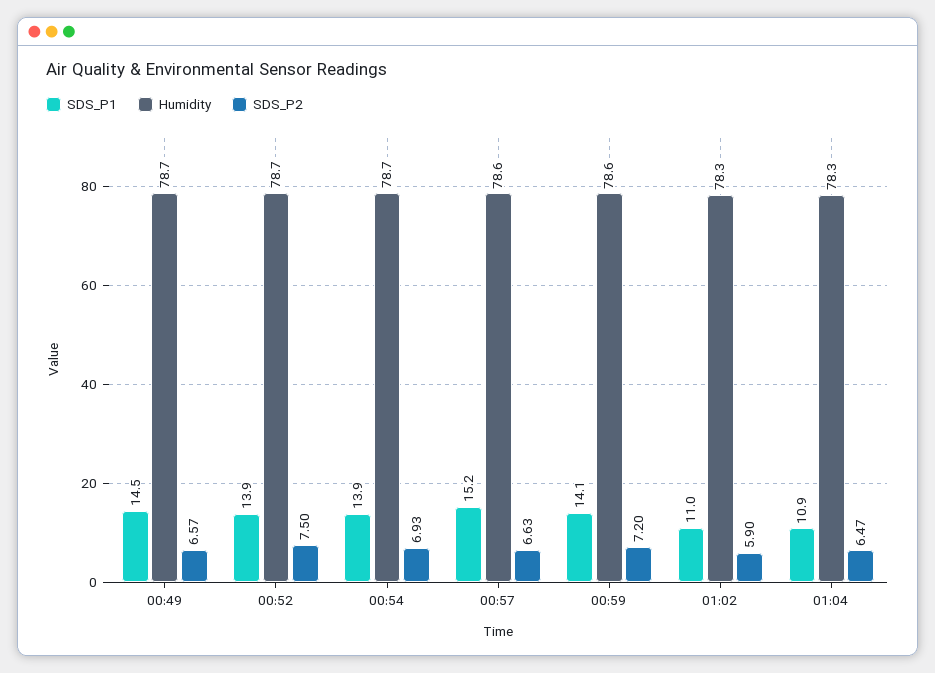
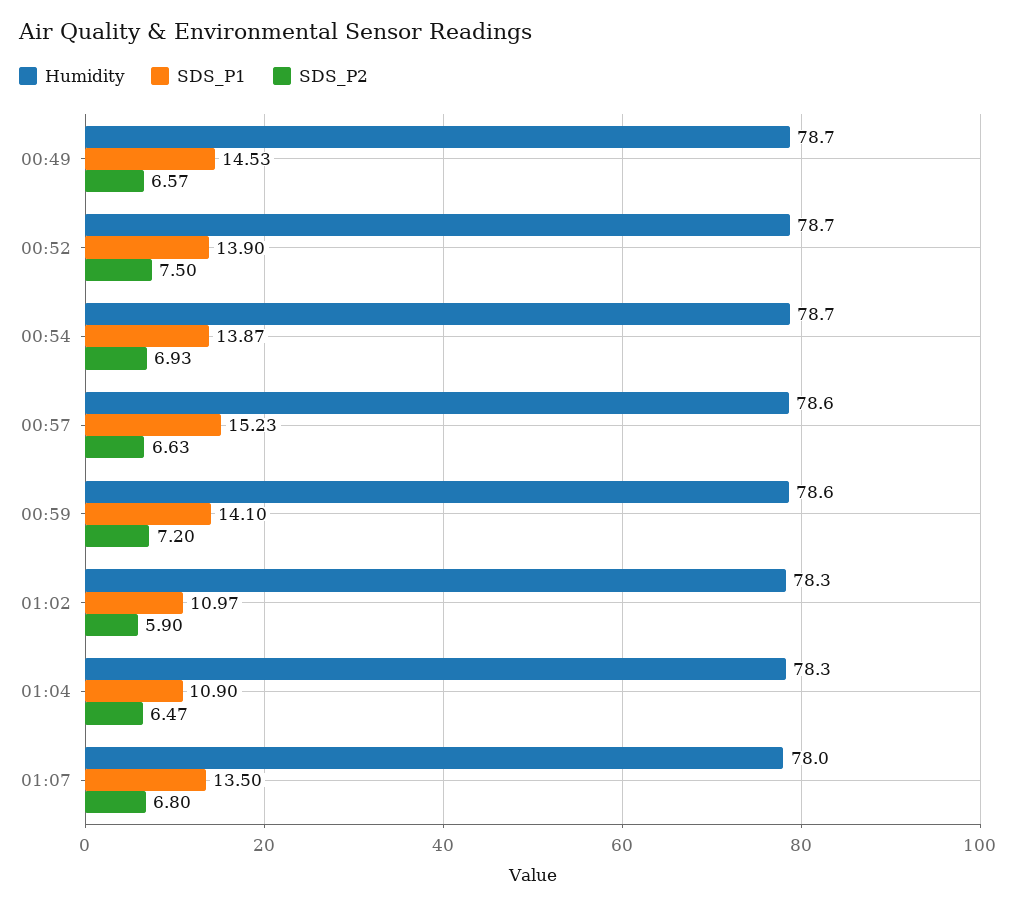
Humidity, 01:07: none -> 78
SDS_P1, 01:07: none -> 13.5
SDS_P2, 01:07: none -> 6.8

